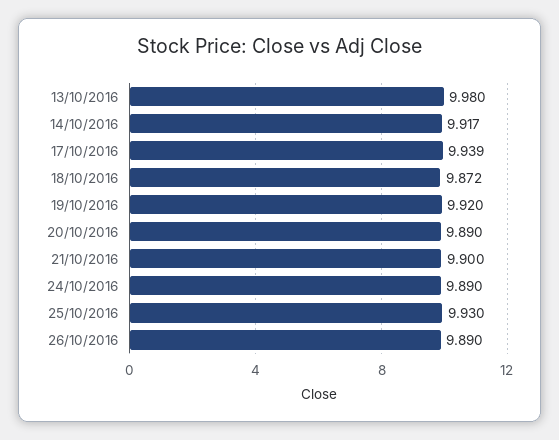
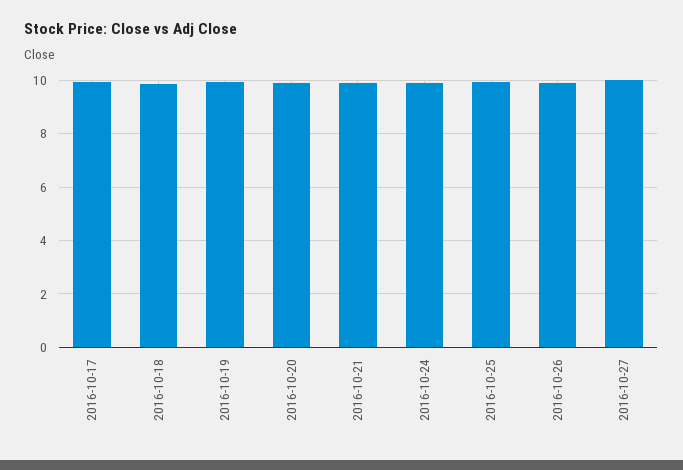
13/10/2016: 9.98 -> none
14/10/2016: 9.917 -> none
2016-10-27: none -> 10

